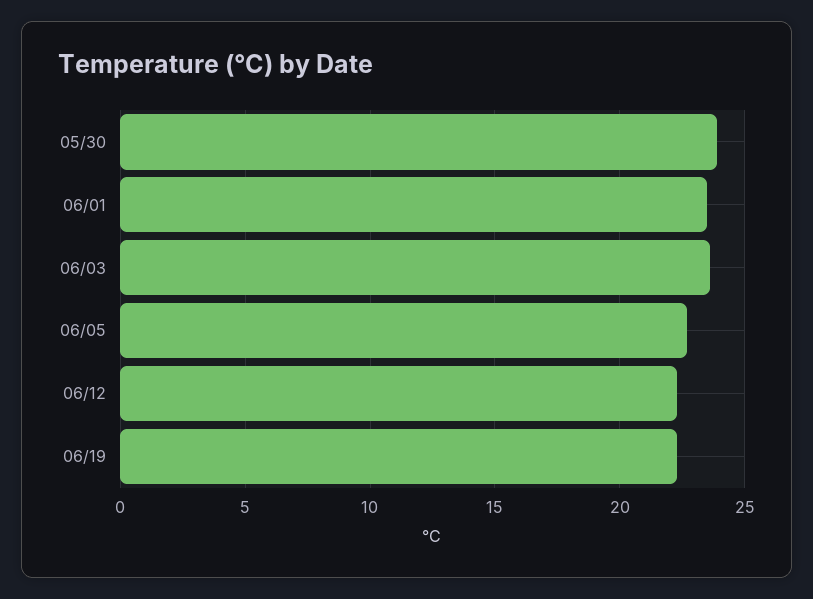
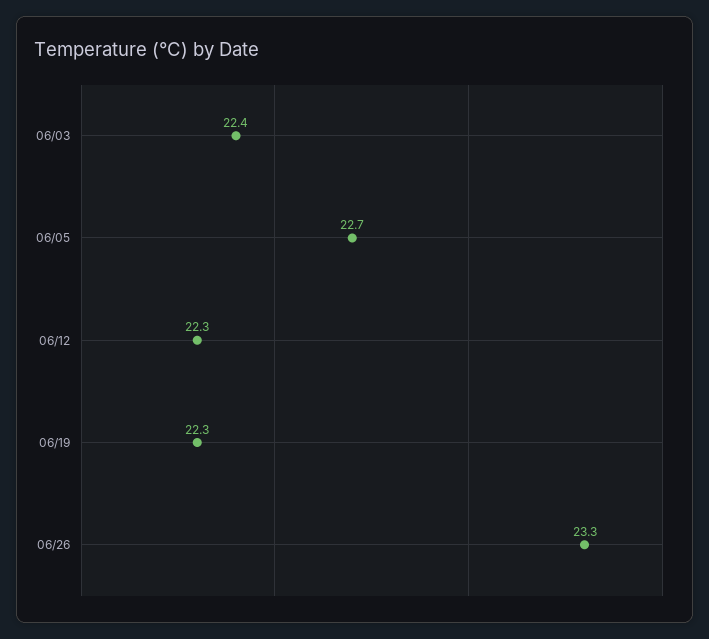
05/30: 24 -> none
06/01: 23.5 -> none
06/03: 23.5 -> 22.4
06/26: none -> 23.3

